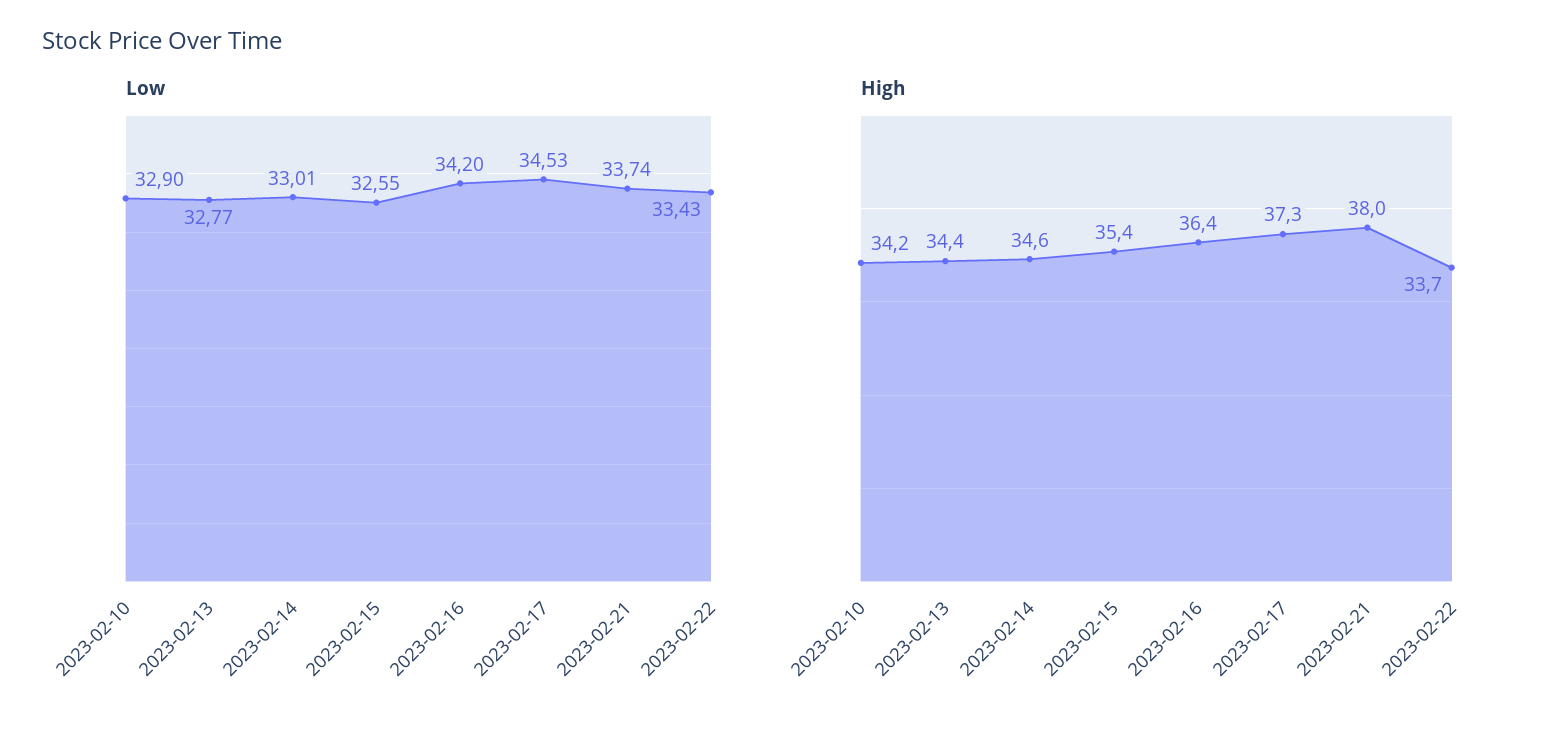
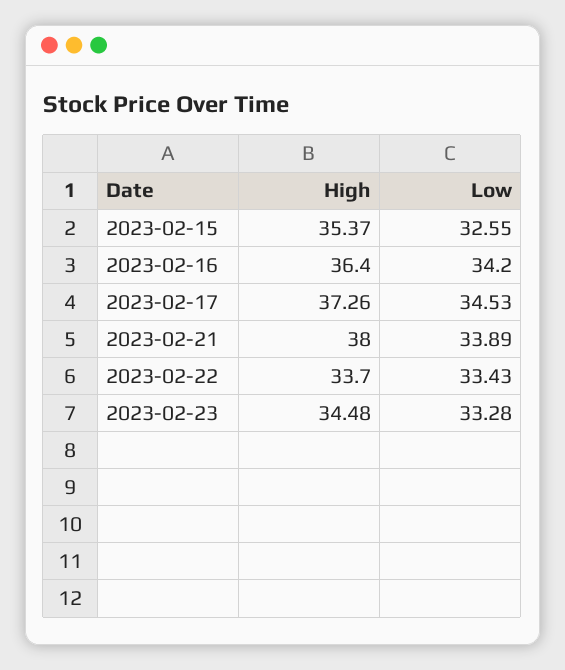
Low, 2023-02-10: 32.9 -> none
Low, 2023-02-13: 32.77 -> none
Low, 2023-02-14: 33.01 -> none
Low, 2023-02-21: 33.74 -> 33.89
High, 2023-02-10: 34.2 -> none
High, 2023-02-13: 34.4 -> none
High, 2023-02-14: 34.6 -> none
High, 2023-02-23: none -> 34.48
Low, 2023-02-23: none -> 33.28

